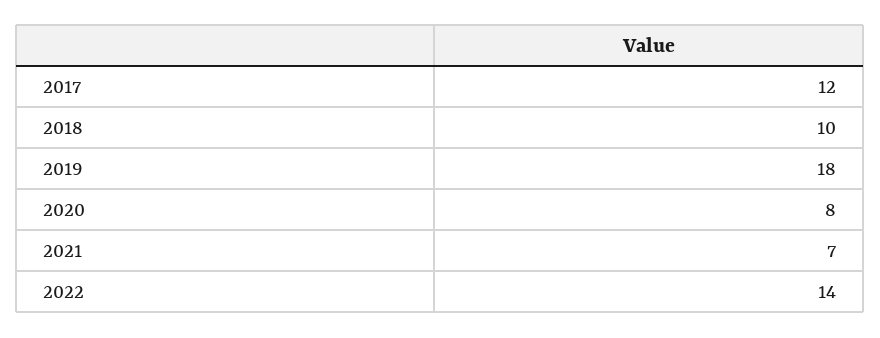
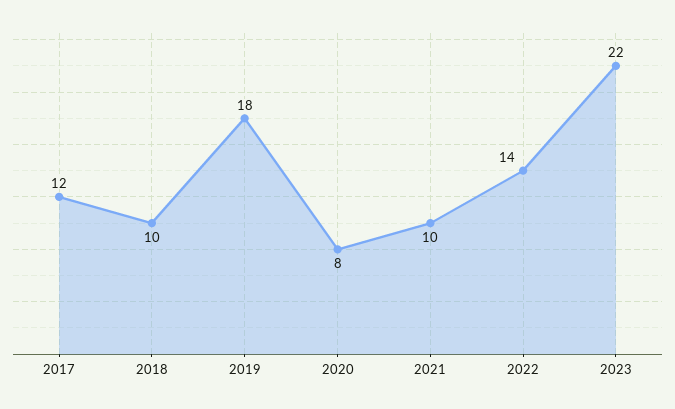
2021: 7 -> 10
2023: none -> 22

